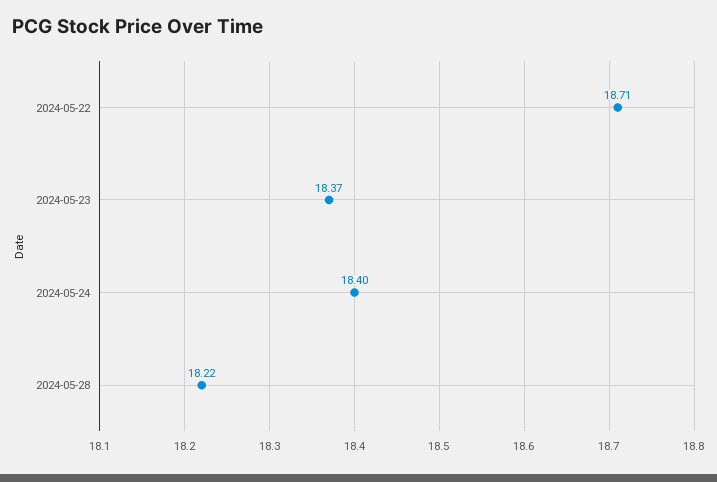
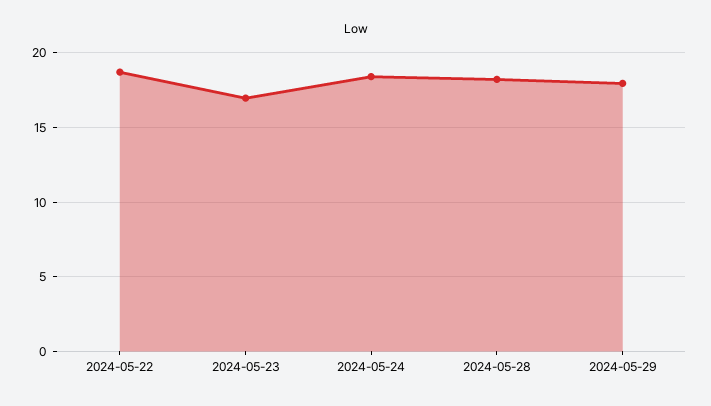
2024-05-23: 18.37 -> 17
2024-05-29: none -> 18

